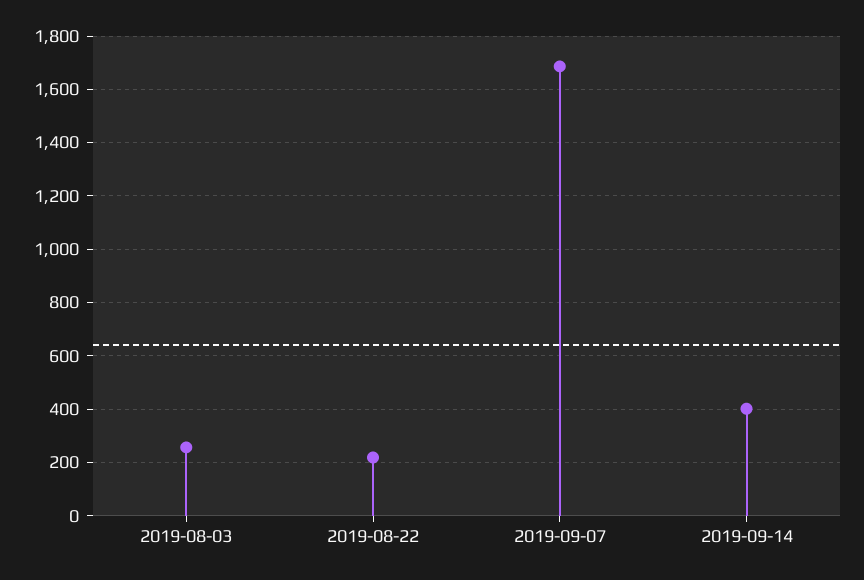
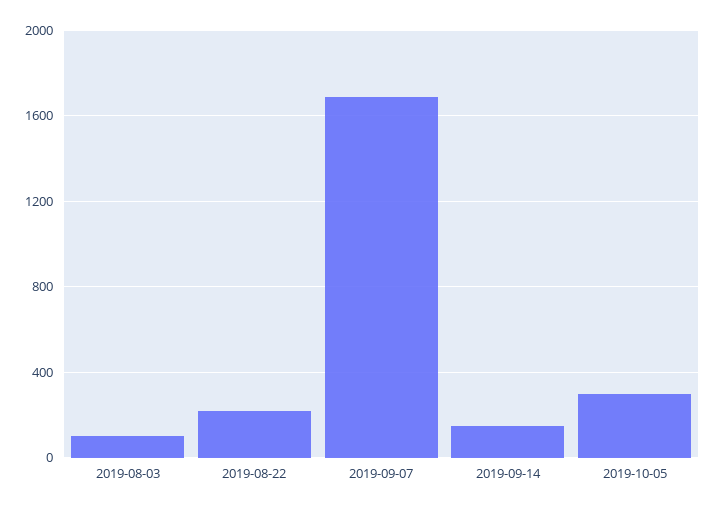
2019-08-03: 250 -> 100
2019-09-14: 400 -> 150
2019-10-05: none -> 300

